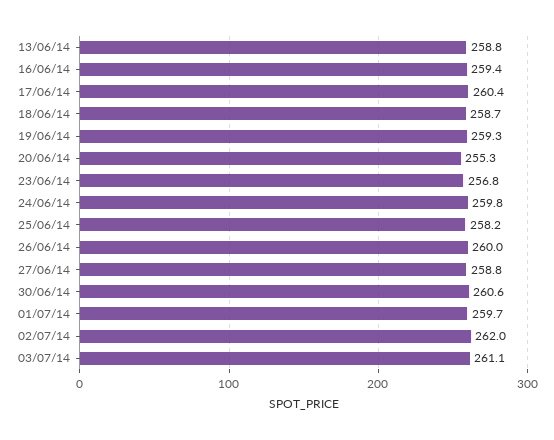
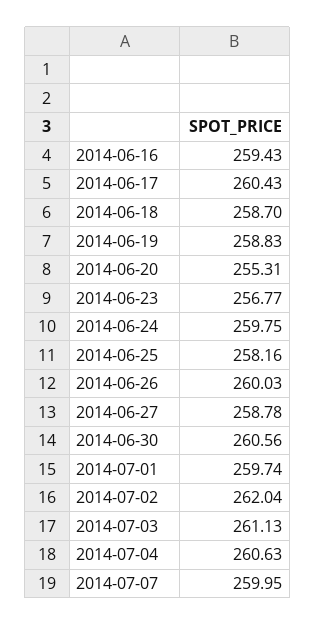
13/06/14: 258.8 -> none
19/06/14: 259.3 -> 258.83
2014-07-04: none -> 260.63
2014-07-07: none -> 259.95

